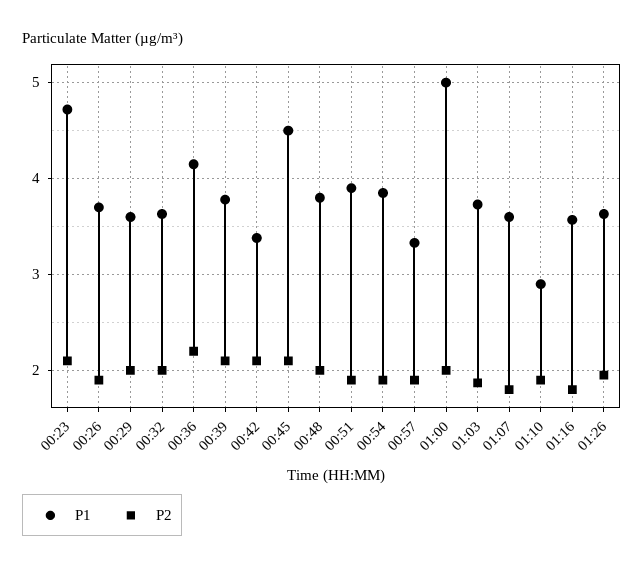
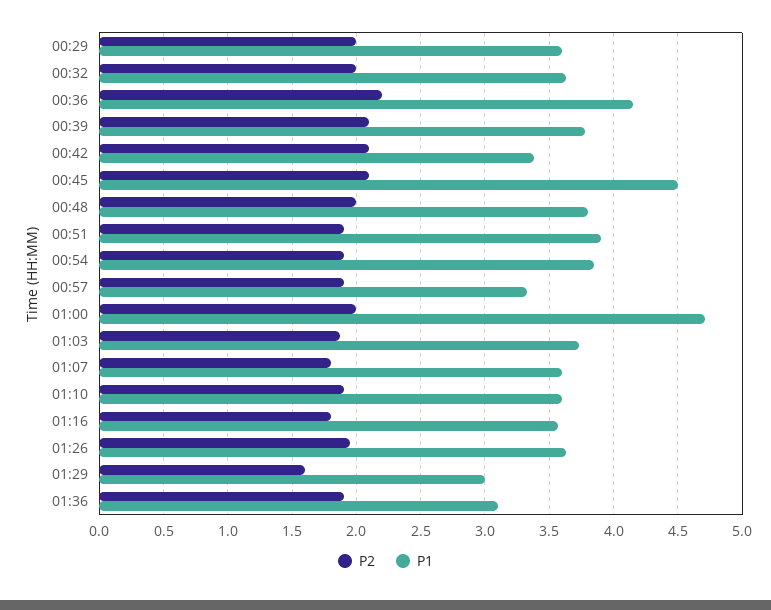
P1, 00:23: 4.7 -> none
P2, 00:23: 2.1 -> none
P1, 00:26: 3.7 -> none
P2, 00:26: 1.9 -> none
P1, 01:00: 5 -> 4.7
P1, 01:10: 2.9 -> 3.6
P2, 01:29: none -> 1.6
P1, 01:29: none -> 3
P2, 01:36: none -> 1.9
P1, 01:36: none -> 3.1

